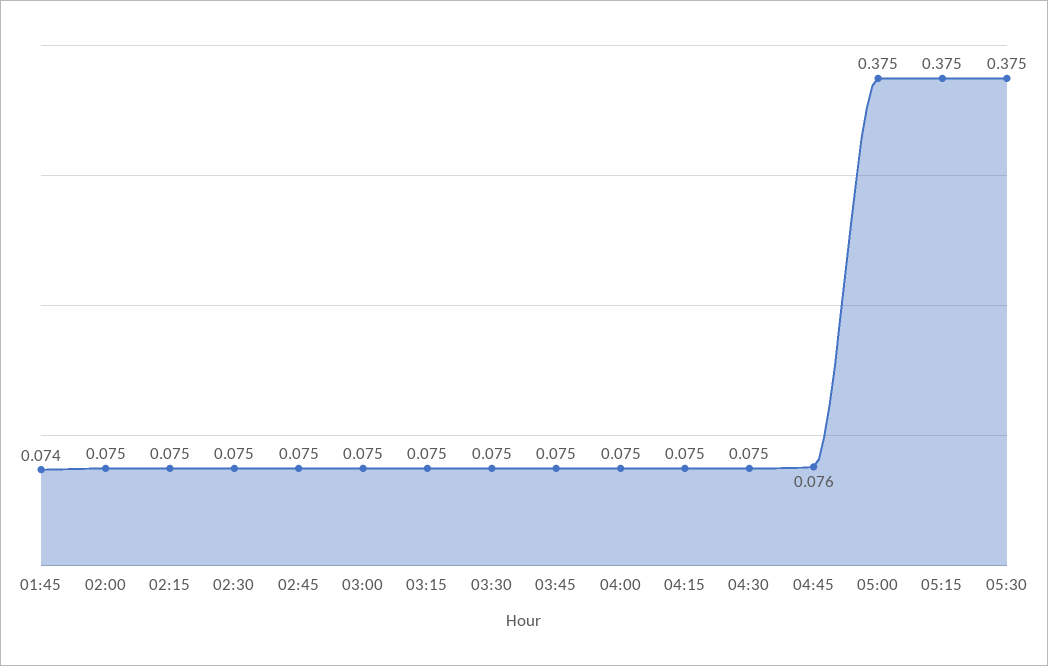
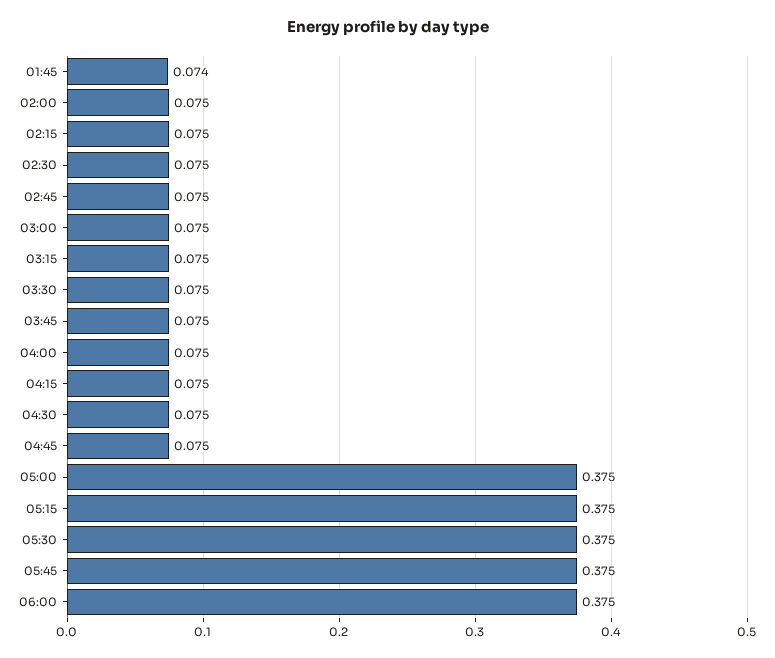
04:45: 0.076 -> 0.075
05:45: none -> 0.375
06:00: none -> 0.375

